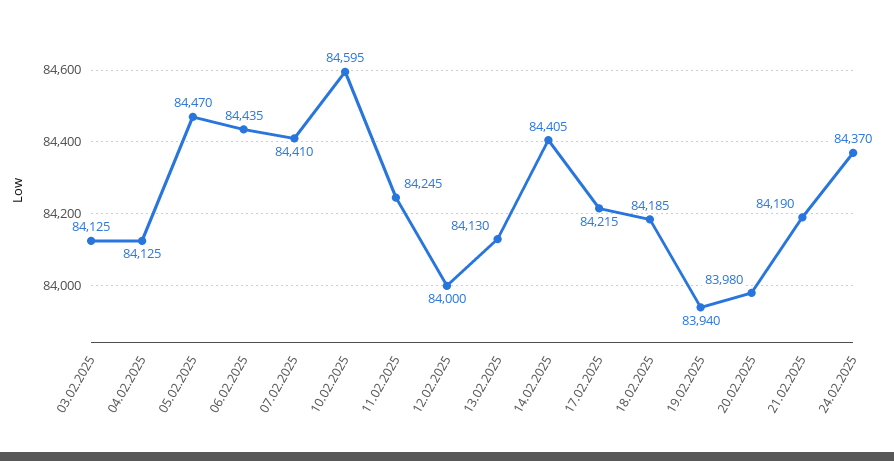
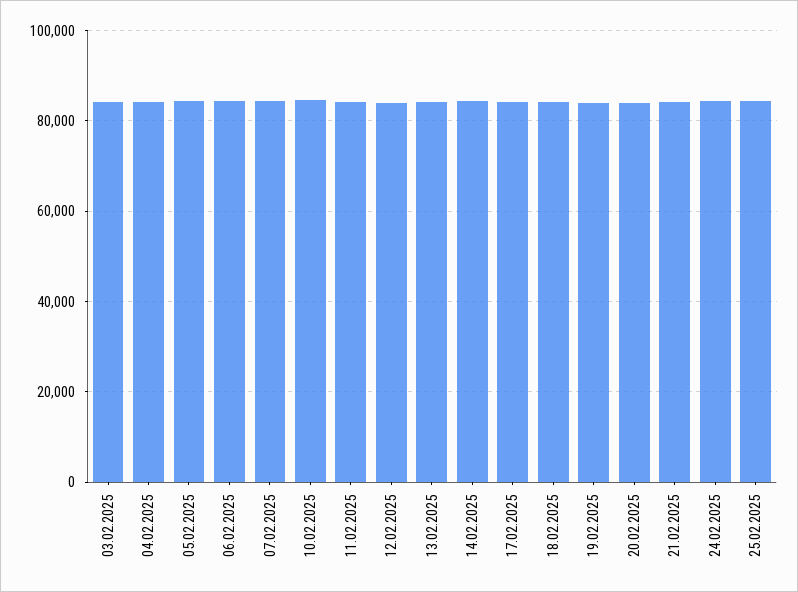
25.02.2025: none -> 84000

